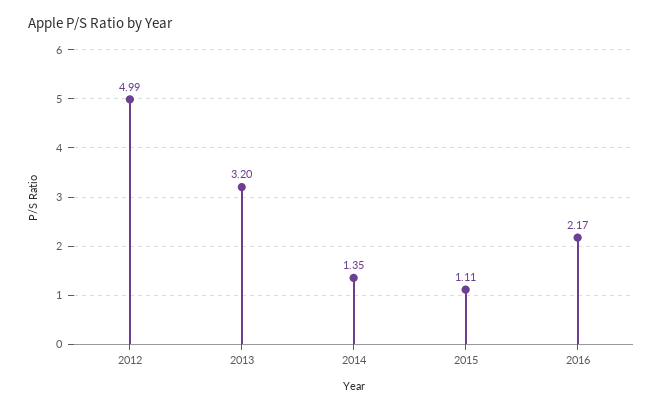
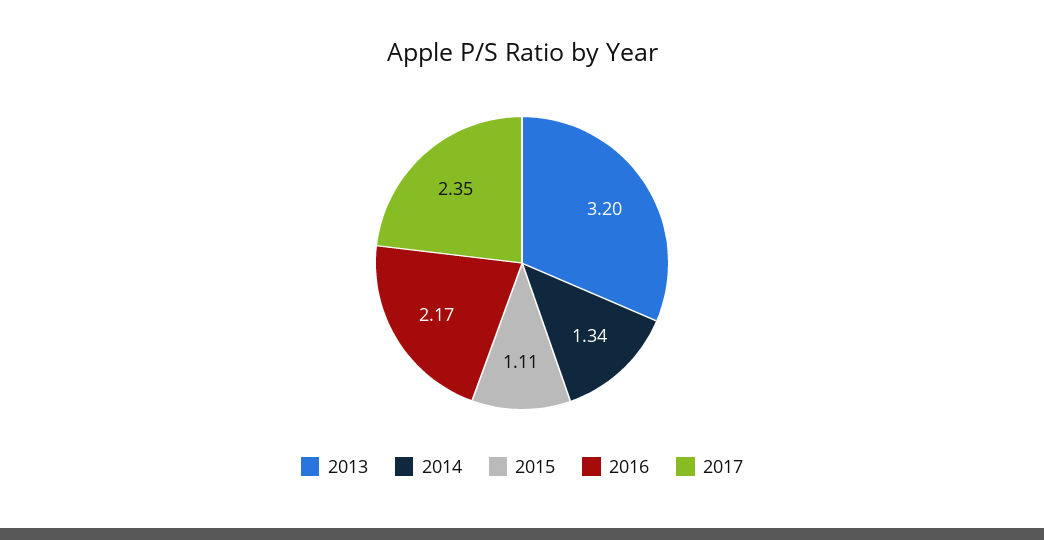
2012: 4.99 -> none
2014: 1.35 -> 1.34
2017: none -> 2.35

